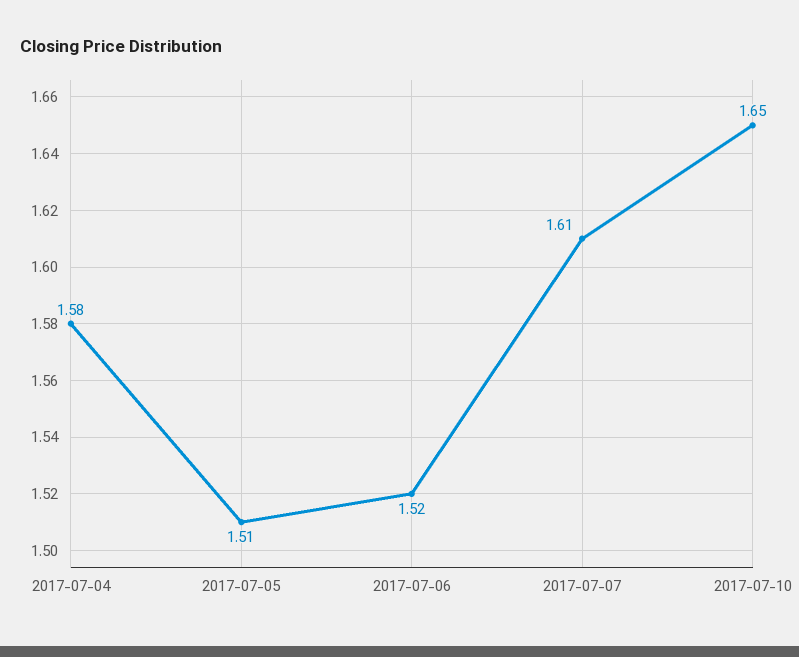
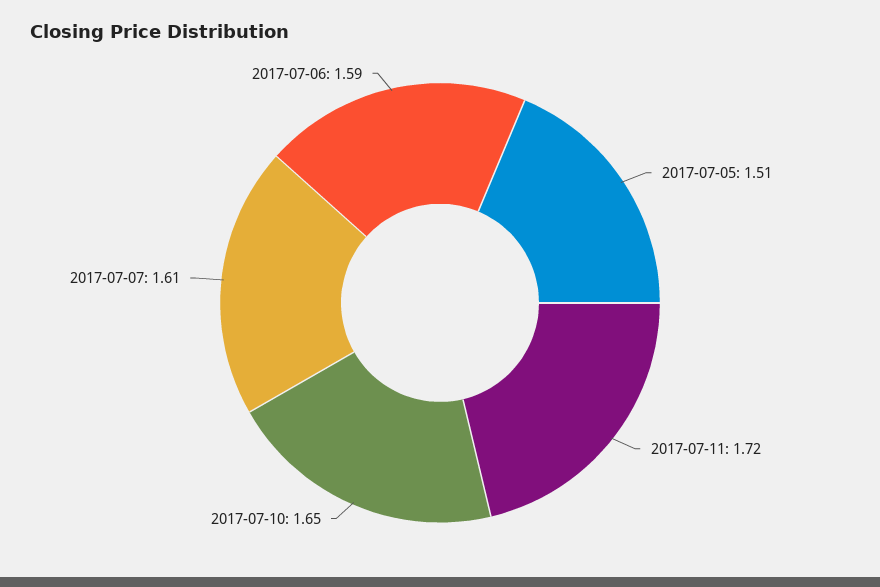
2017-07-04: 1.58 -> none
2017-07-06: 1.52 -> 1.59
2017-07-11: none -> 1.72

